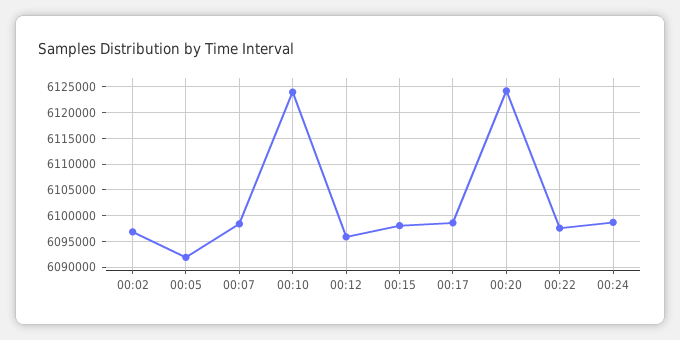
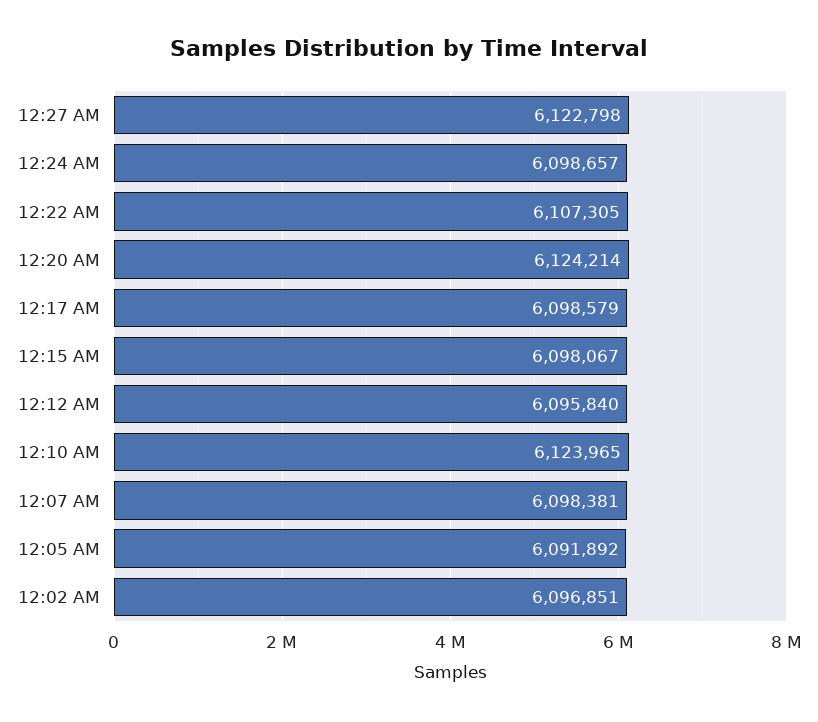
00:22: 6097500 -> 6107305
12:27 AM: none -> 6122798

